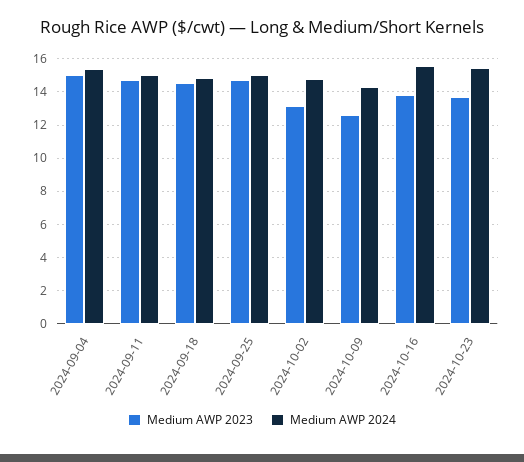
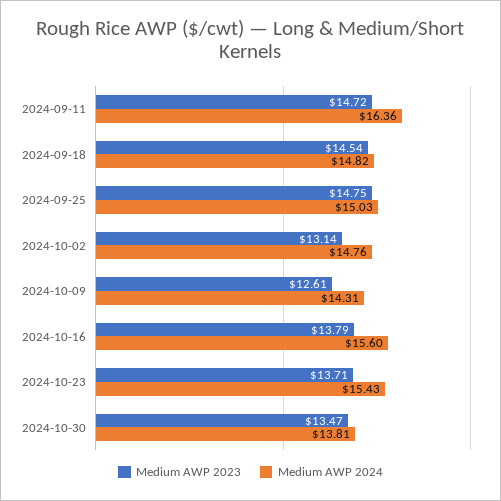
Medium AWP 2023, 2024-09-04: 15 -> none
Medium AWP 2024, 2024-09-04: 15.5 -> none
Medium AWP 2024, 2024-09-11: 15 -> 16.36
Medium AWP 2023, 2024-10-30: none -> 13.47
Medium AWP 2024, 2024-10-30: none -> 13.81

